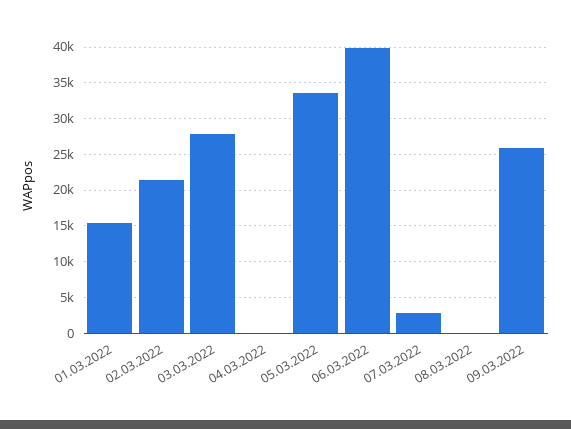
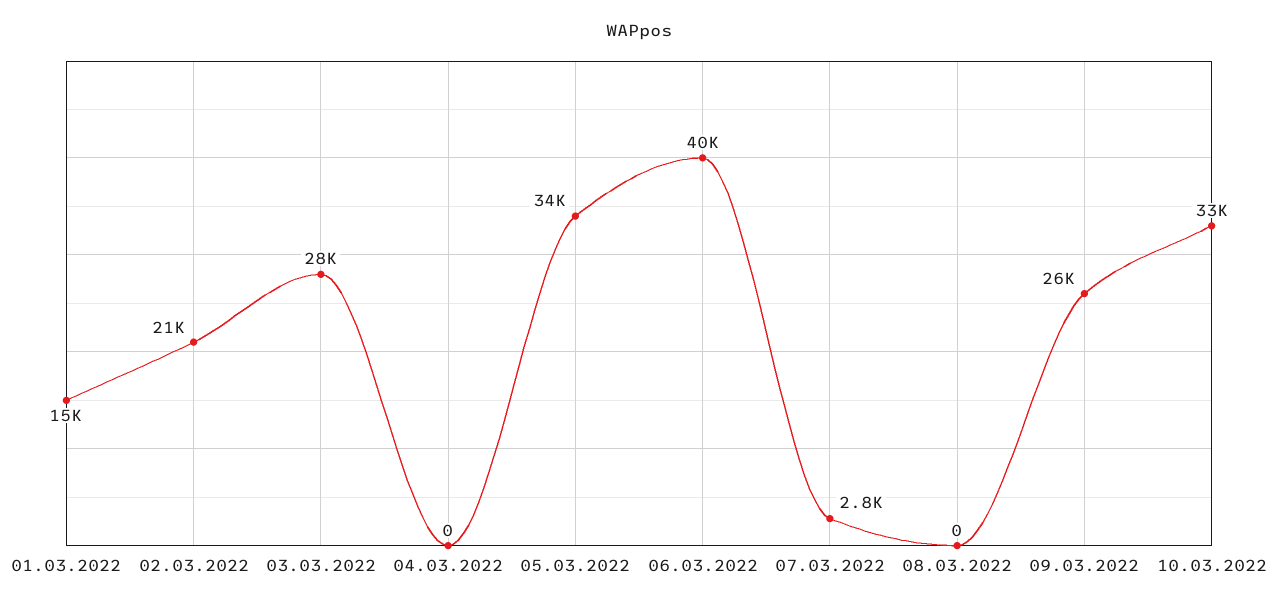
10.03.2022: none -> 33000

